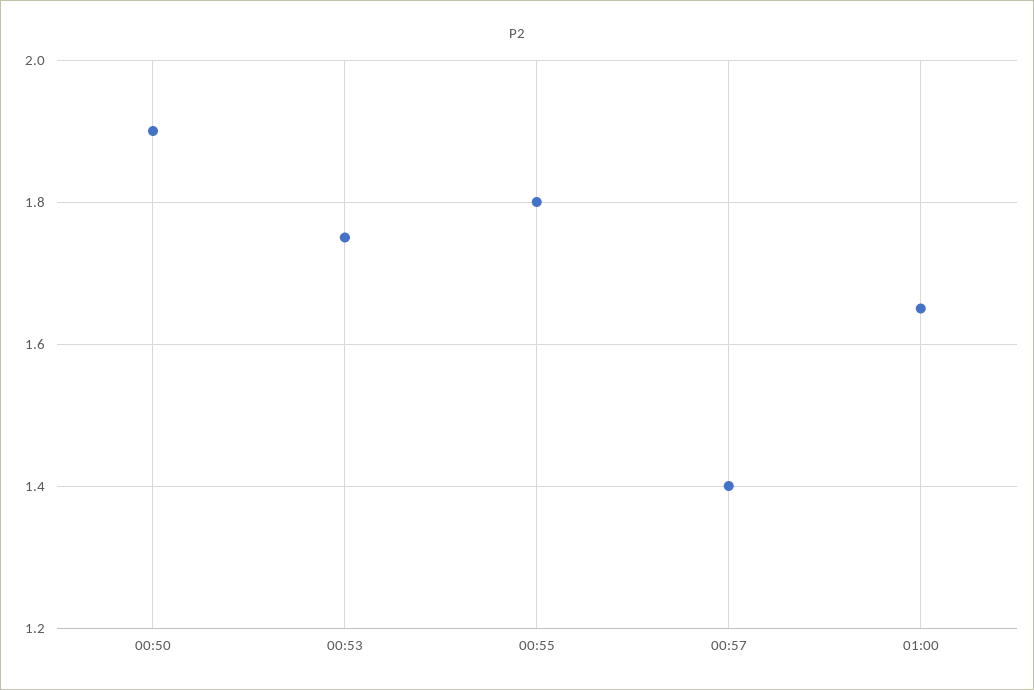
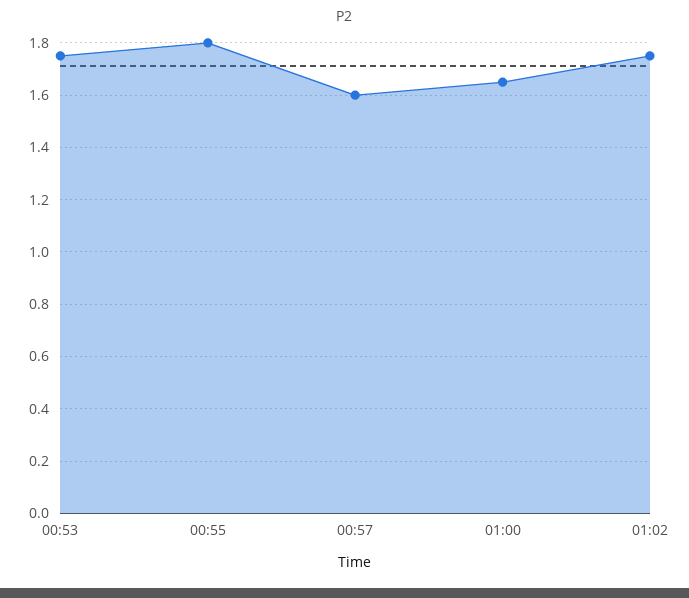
00:50: 1.9 -> none
00:57: 1.4 -> 1.6
01:02: none -> 1.75

